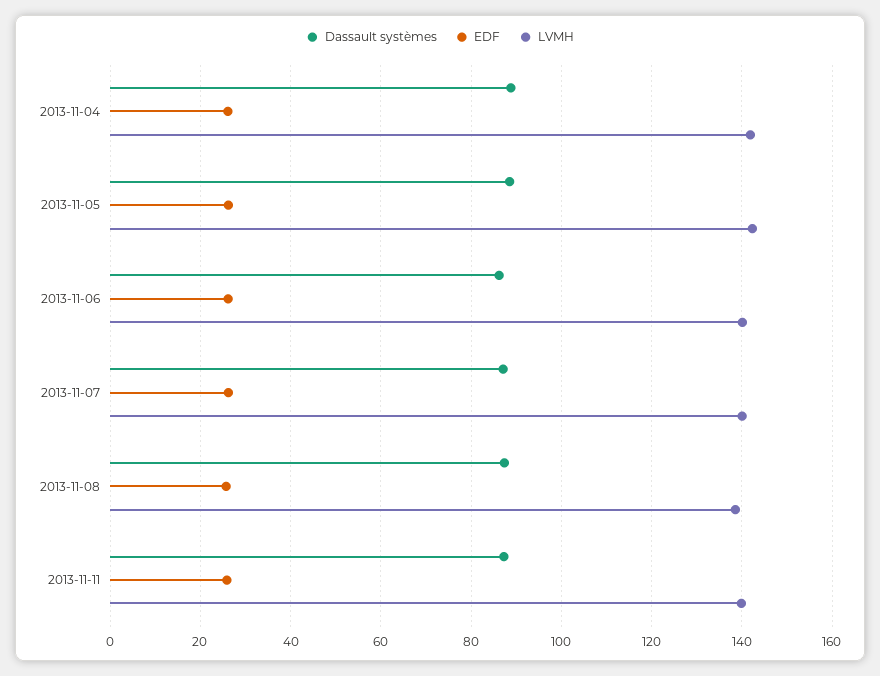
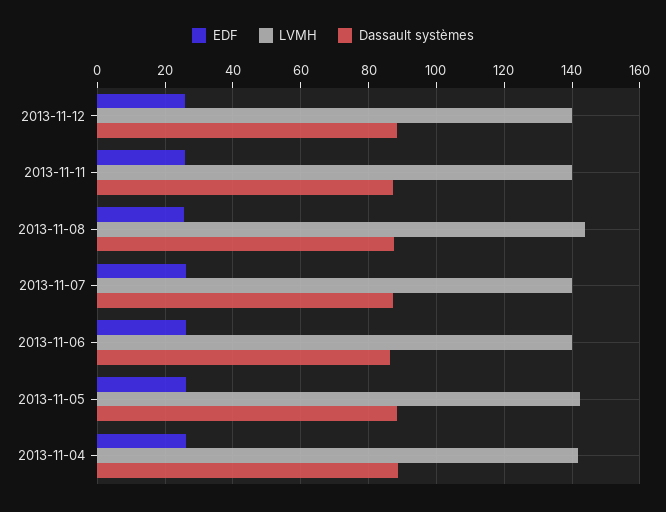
LVMH, 2013-11-08: 138 -> 144
EDF, 2013-11-12: none -> 26
LVMH, 2013-11-12: none -> 140
Dassault systèmes, 2013-11-12: none -> 88

